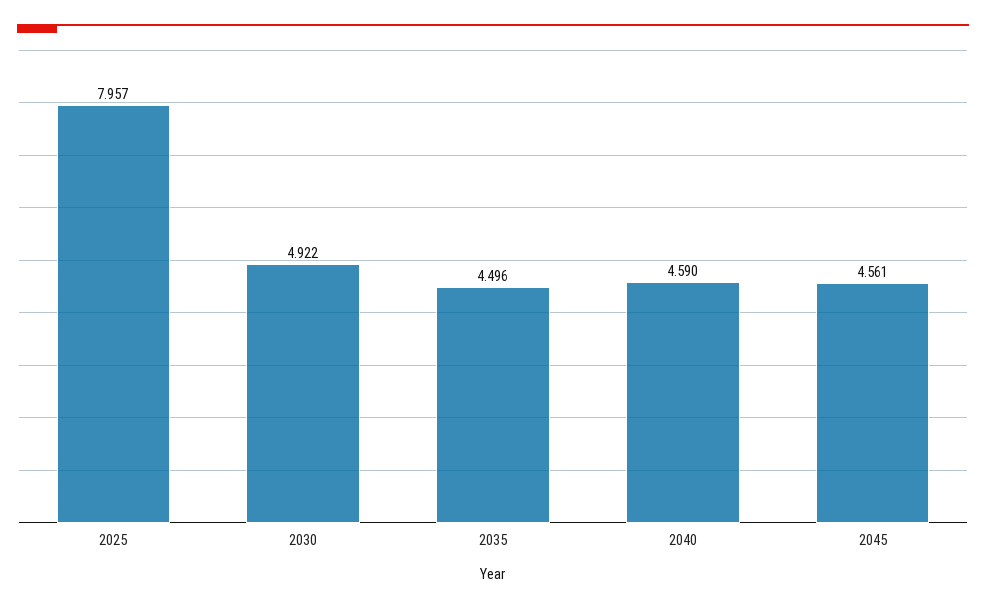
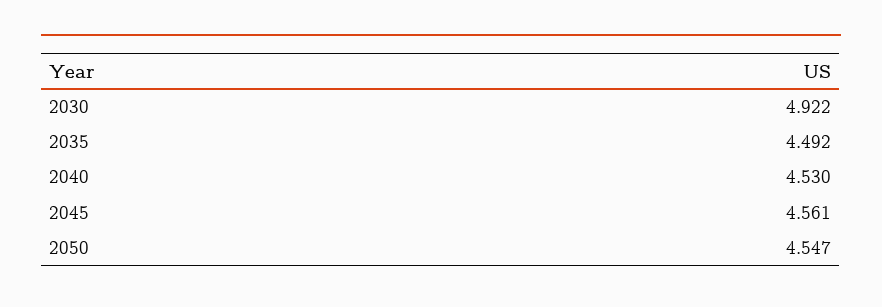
2025: 7.957 -> none
2035: 4.496 -> 4.492
2040: 4.59 -> 4.53
2050: none -> 4.547

